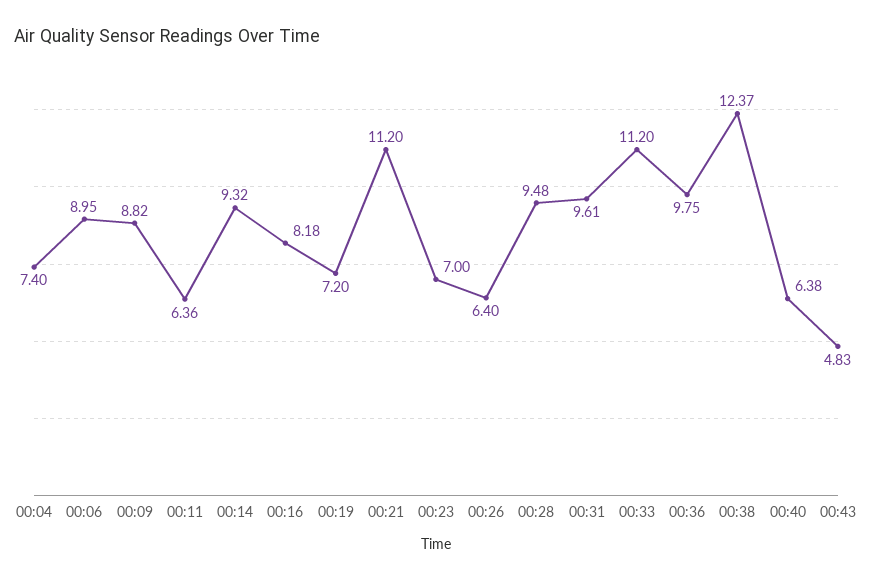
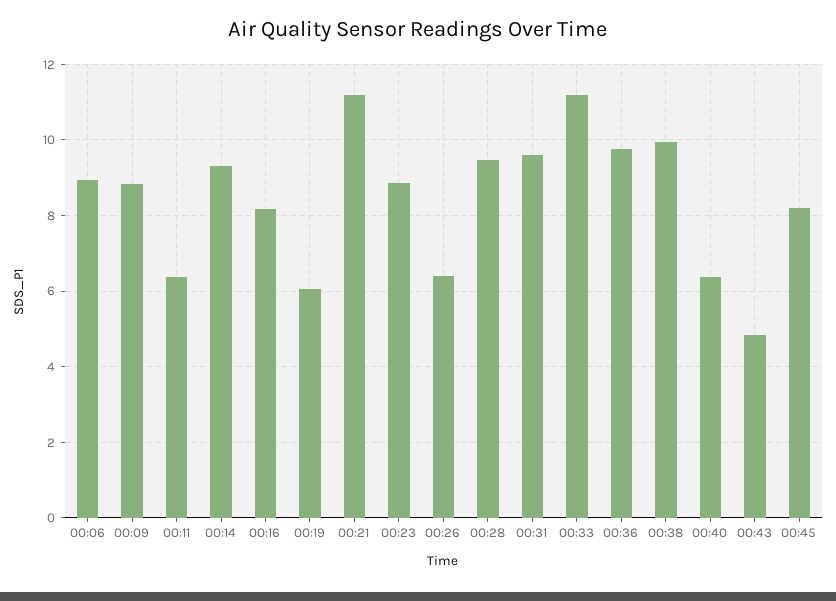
00:04: 7.4 -> none
00:19: 7.2 -> 6
00:23: 7 -> 8.8
00:38: 12.37 -> 10
00:45: none -> 8.2

